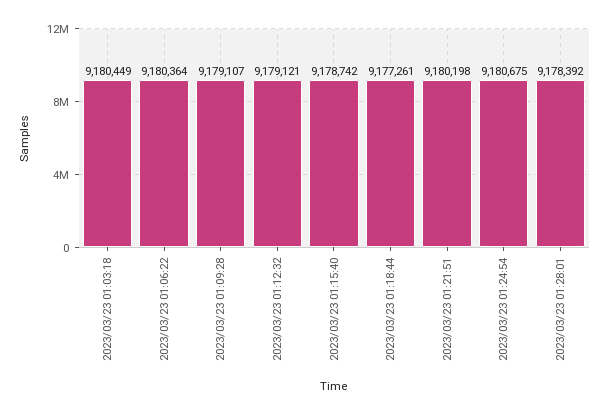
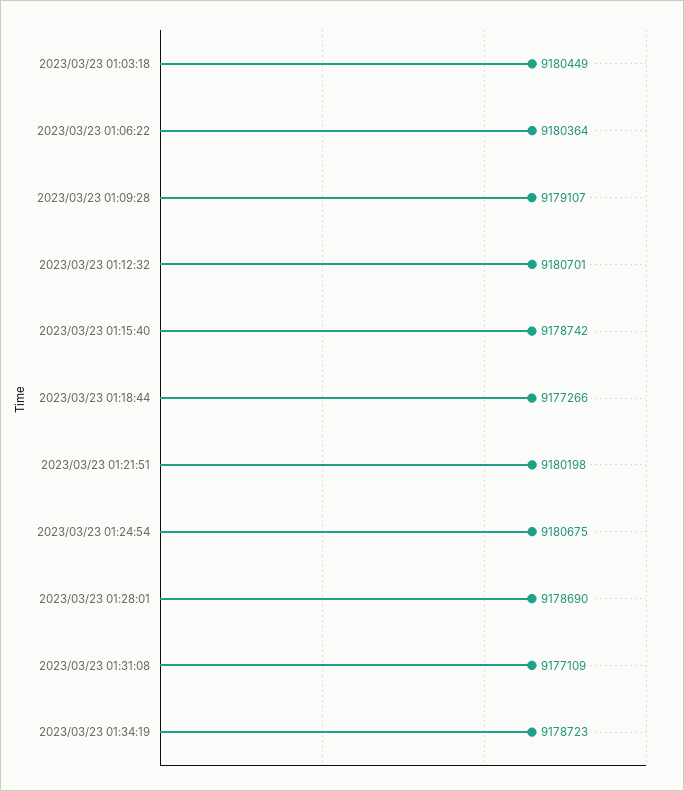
2023/03/23 01:12:32: 9179121 -> 9180701
2023/03/23 01:18:44: 9177261 -> 9177266
2023/03/23 01:28:01: 9178392 -> 9178690
2023/03/23 01:31:08: none -> 9177109
2023/03/23 01:34:19: none -> 9178723

